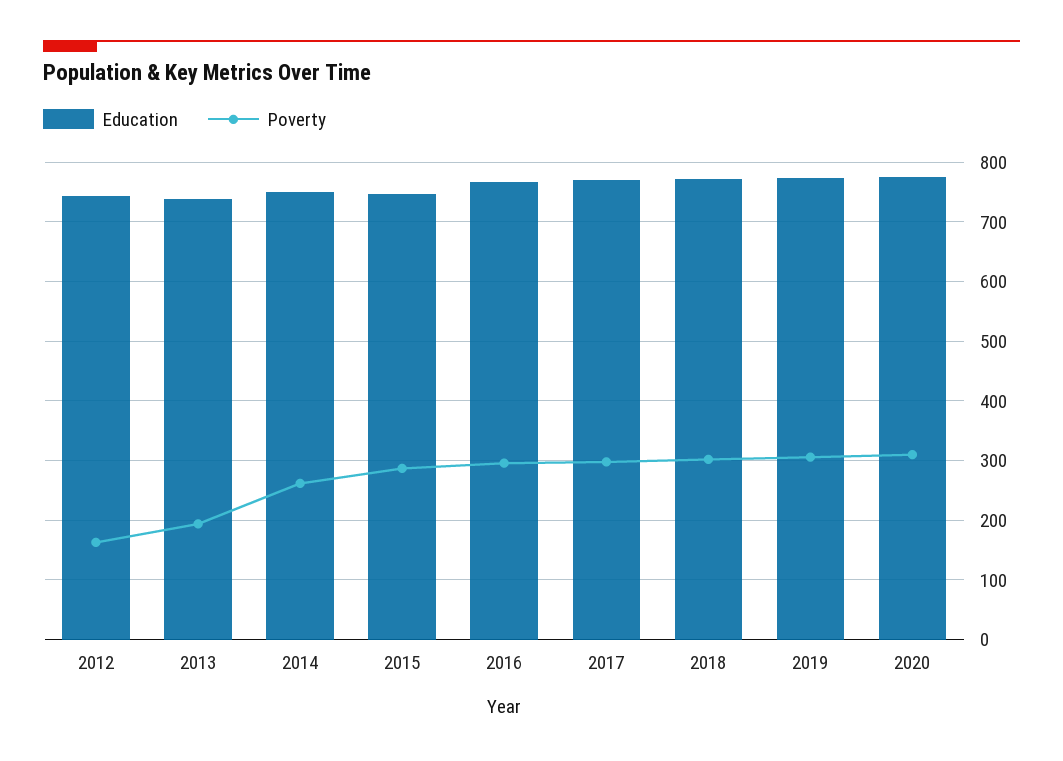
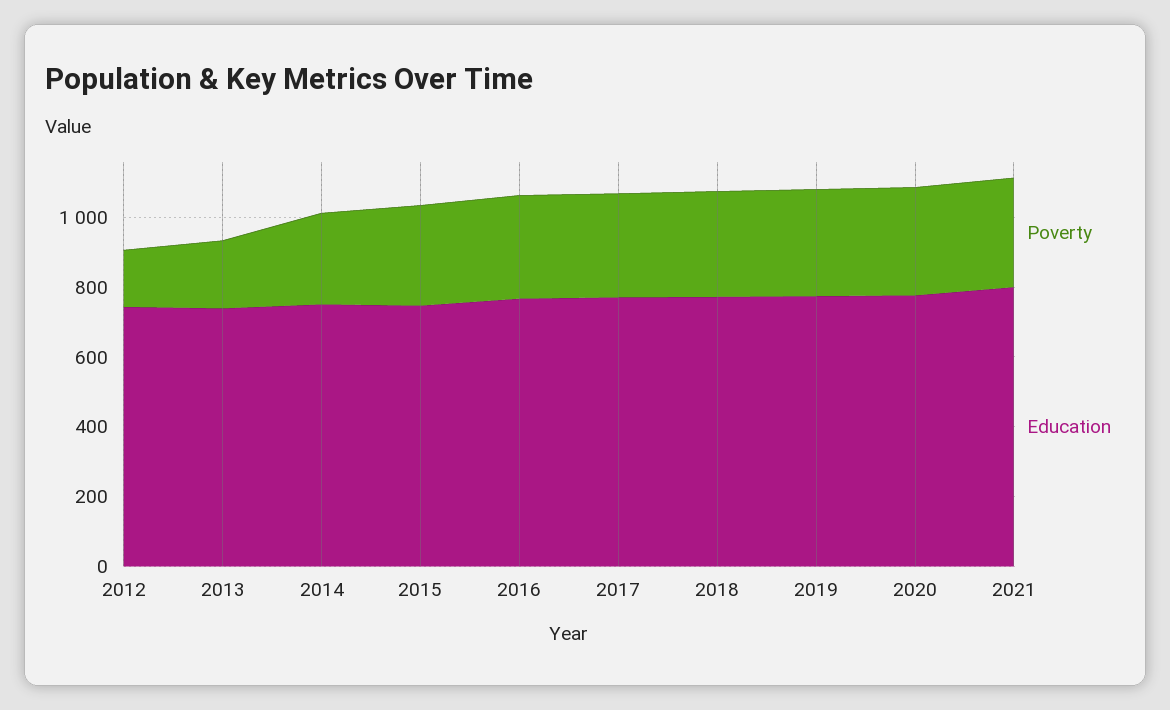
Poverty, 2021: none -> 300
Education, 2021: none -> 800

